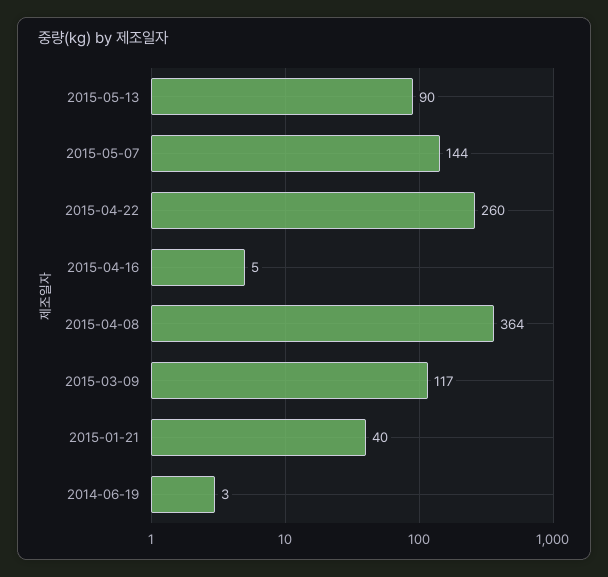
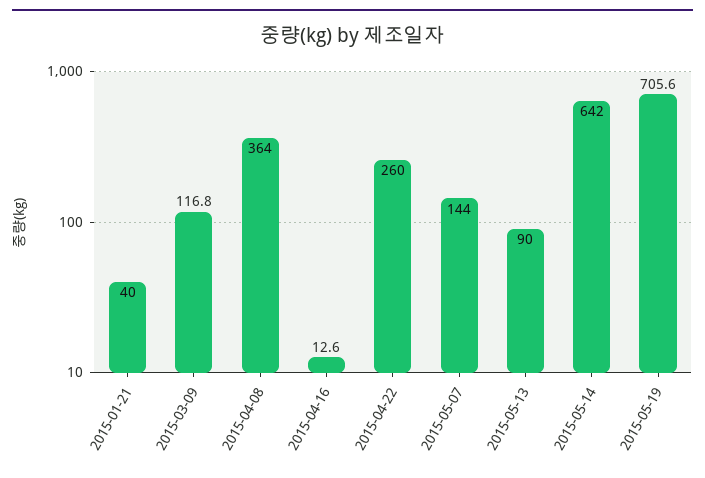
2015-04-16: 5 -> 12.6
2014-06-19: 3 -> none
2015-05-14: none -> 642
2015-05-19: none -> 705.6

